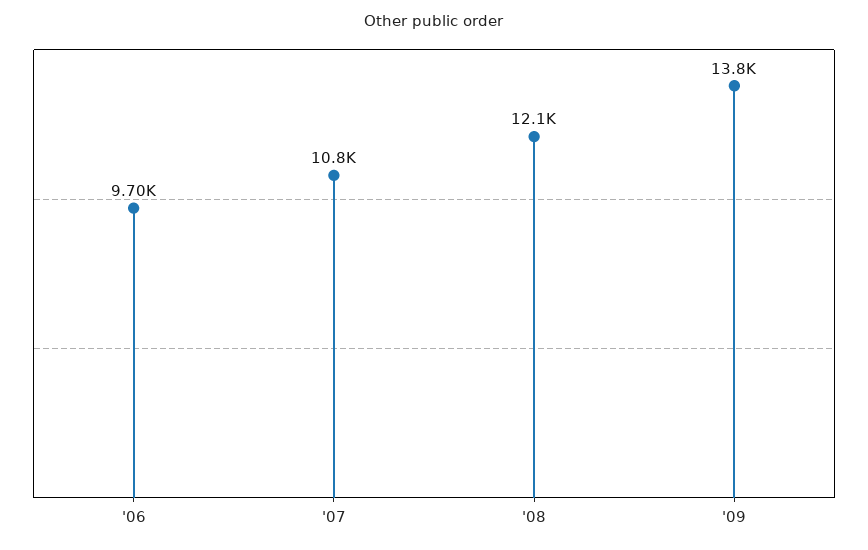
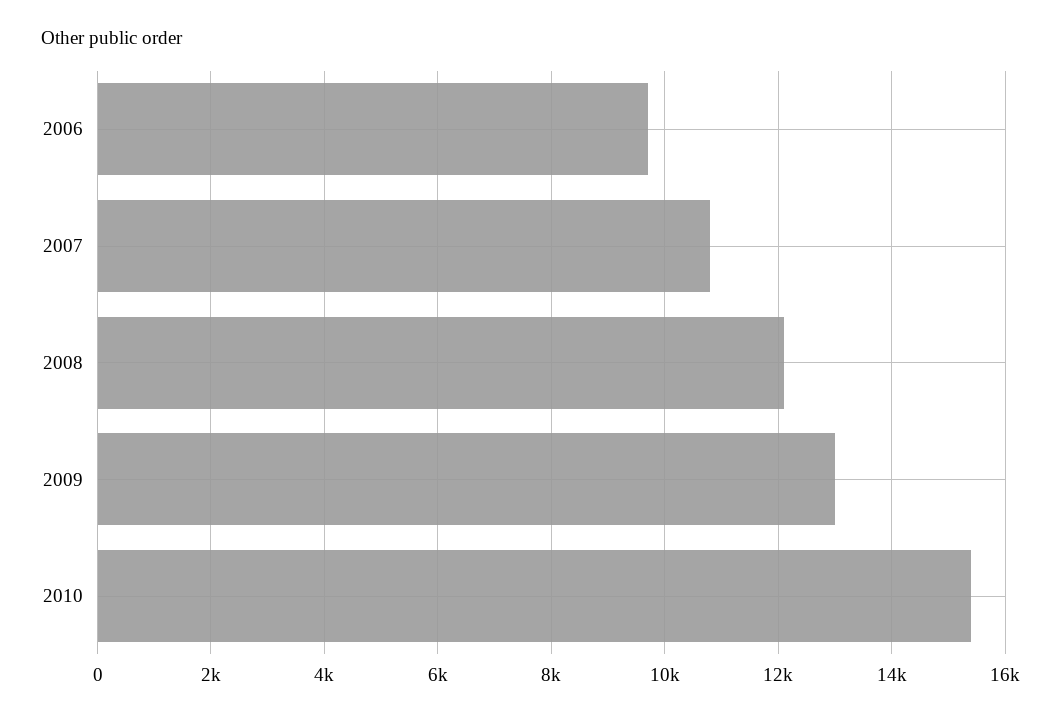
'09: 13800 -> 13000
2010: none -> 15400

